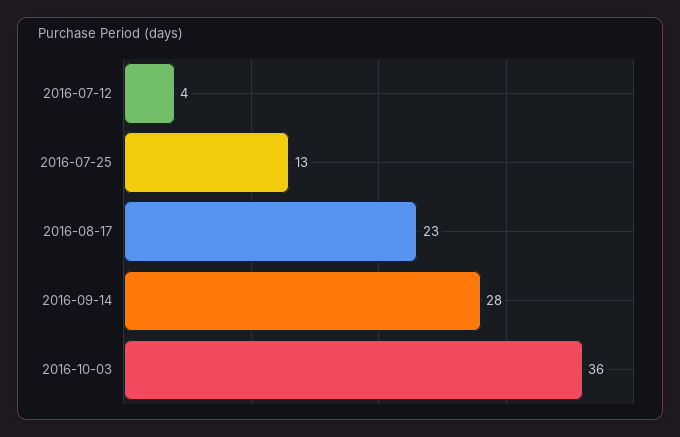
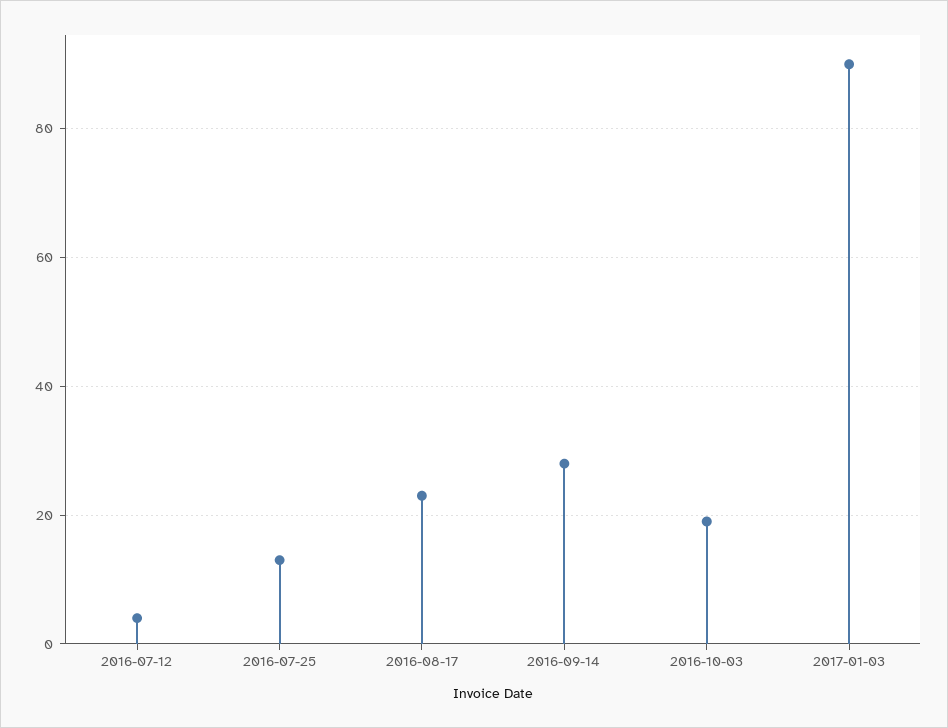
2016-10-03: 36 -> 20
2017-01-03: none -> 90

